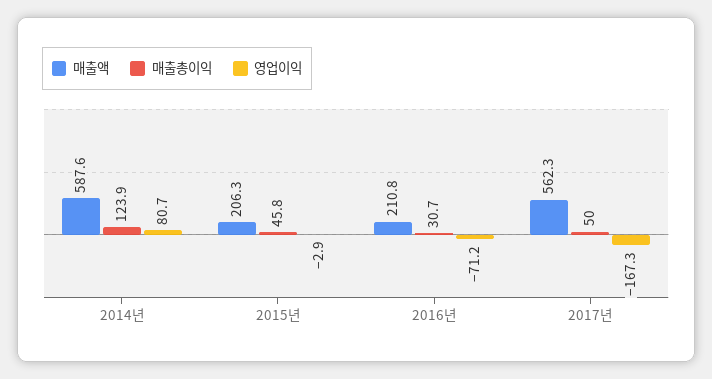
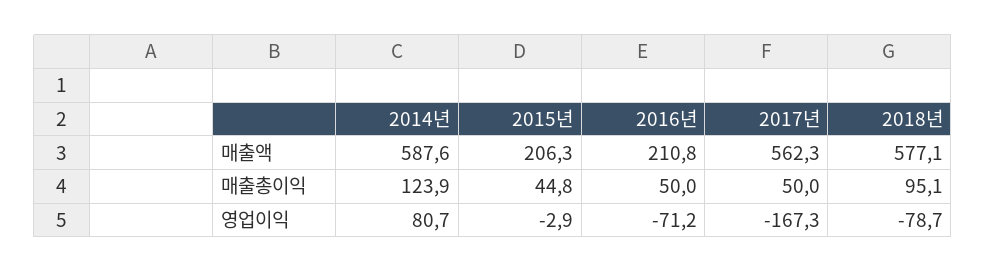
매출총이익, 2015년: 45.8 -> 44.8
매출총이익, 2016년: 30.7 -> 50
매출액, 2018년: none -> 577.1
매출총이익, 2018년: none -> 95.1
영업이익, 2018년: none -> -78.7

